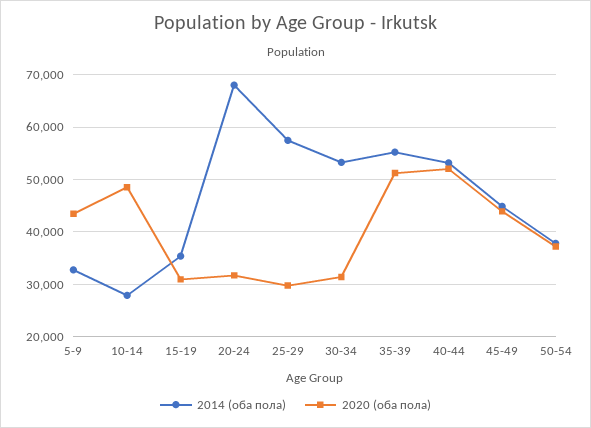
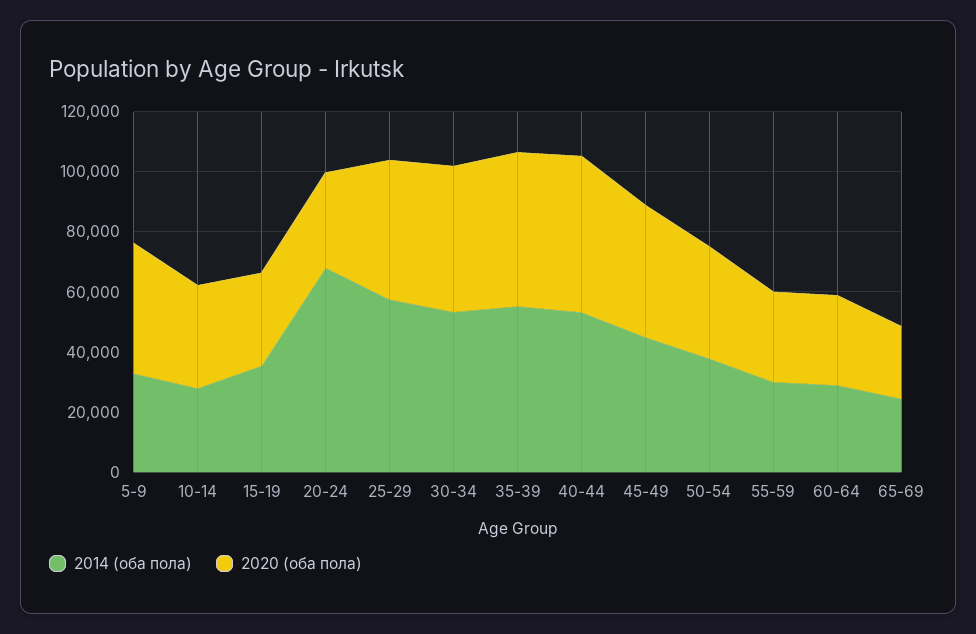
2020 (оба пола), 10-14: 48000 -> 35000
2020 (оба пола), 25-29: 30000 -> 45000
2020 (оба пола), 30-34: 32000 -> 50000
2014 (оба пола), 55-59: none -> 30000
2020 (оба пола), 55-59: none -> 30000
2014 (оба пола), 60-64: none -> 30000
2020 (оба пола), 60-64: none -> 30000
2014 (оба пола), 65-69: none -> 25000
2020 (оба пола), 65-69: none -> 25000

